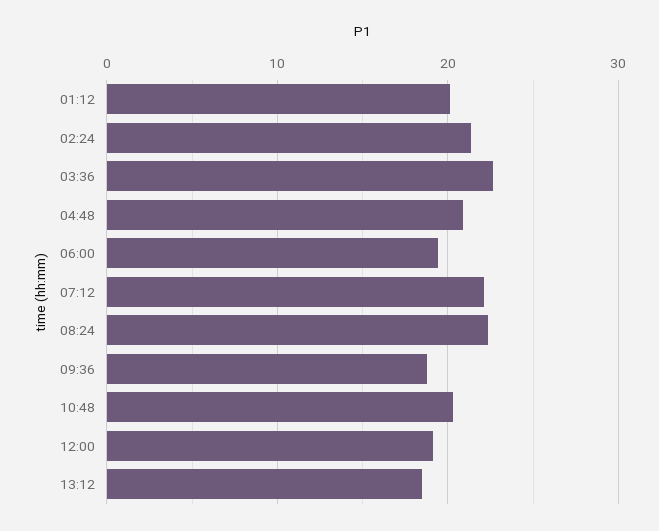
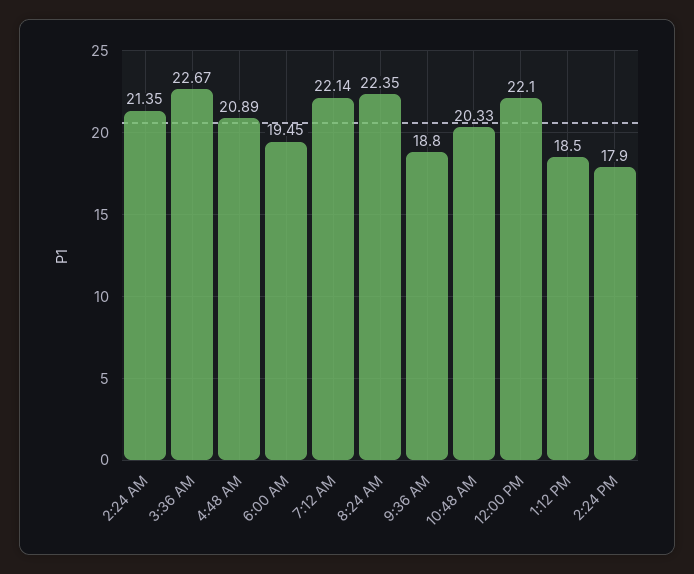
01:12: 20 -> none
12:00: 19 -> 22.1
2:24 PM: none -> 17.9

